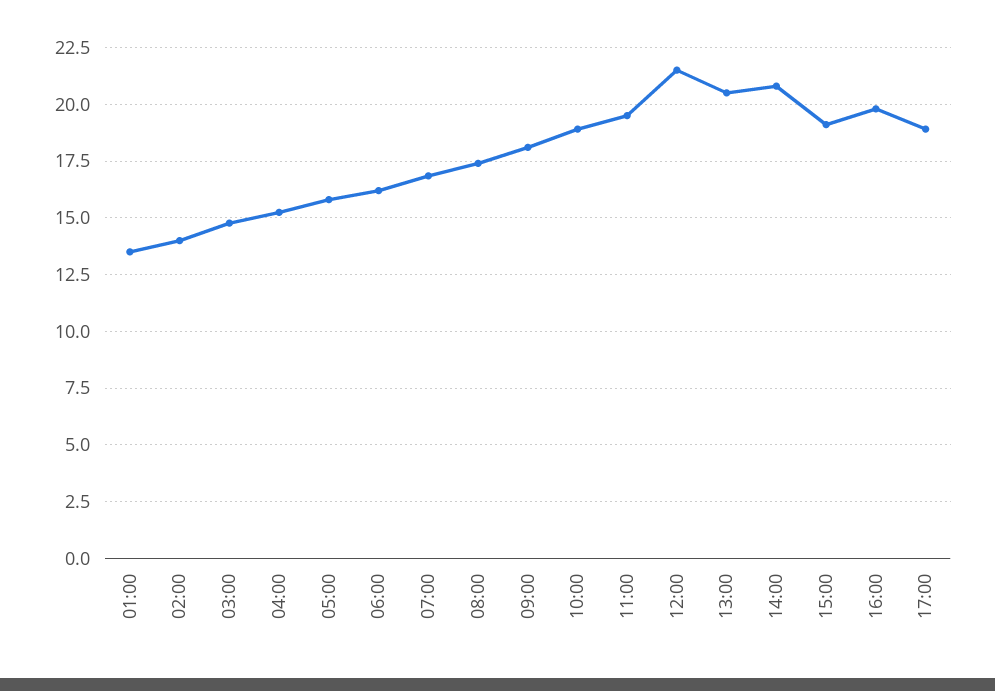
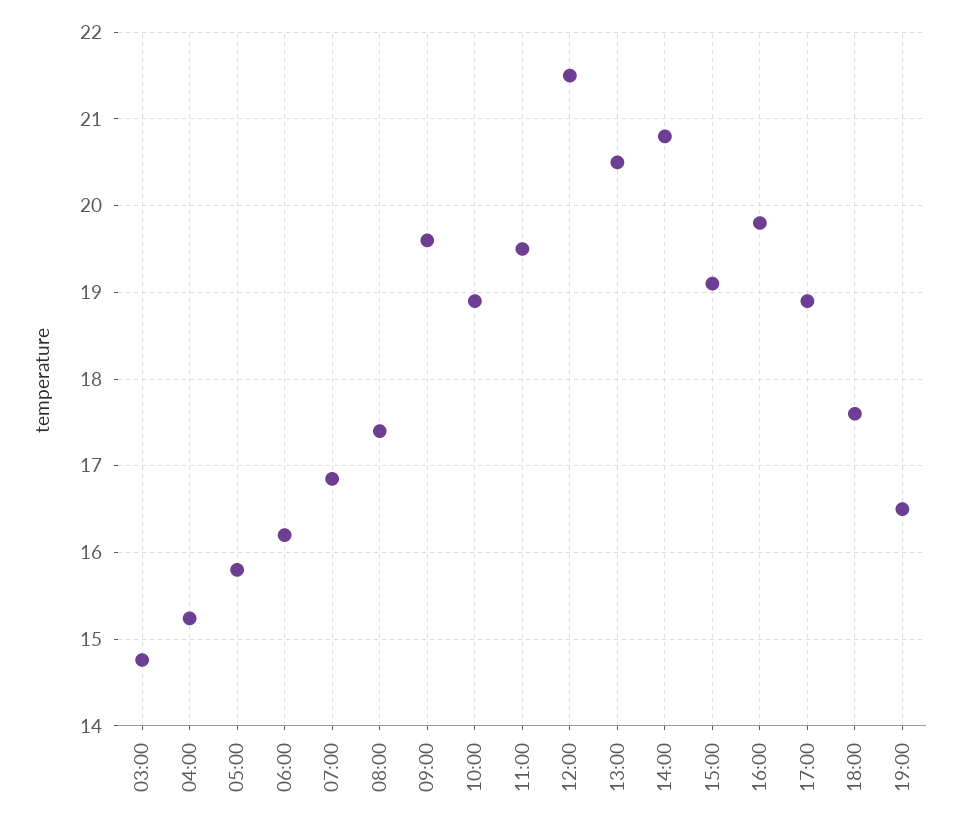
01:00: 13.5 -> none
02:00: 14 -> none
09:00: 18 -> 19.6
18:00: none -> 17.6
19:00: none -> 16.5

